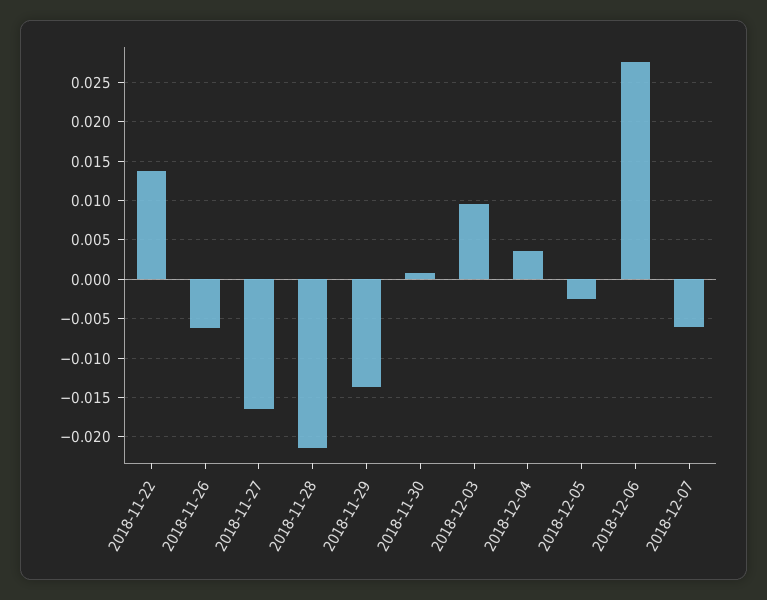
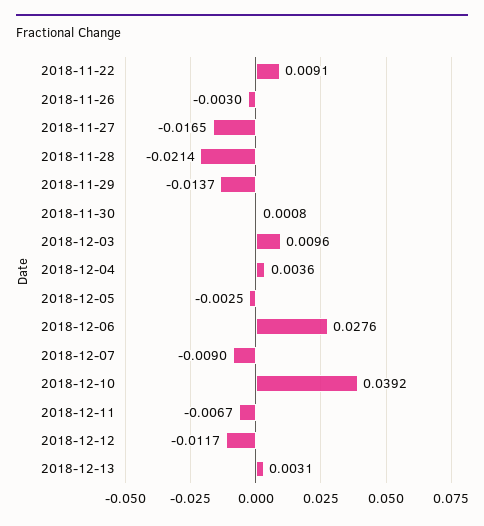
2018-11-22: 0.014 -> 0.0091
2018-11-26: -0.006 -> -0.003
2018-12-07: -0.006 -> -0.009
2018-12-10: none -> 0.0392
2018-12-11: none -> -0.0067
2018-12-12: none -> -0.0117
2018-12-13: none -> 0.0031

